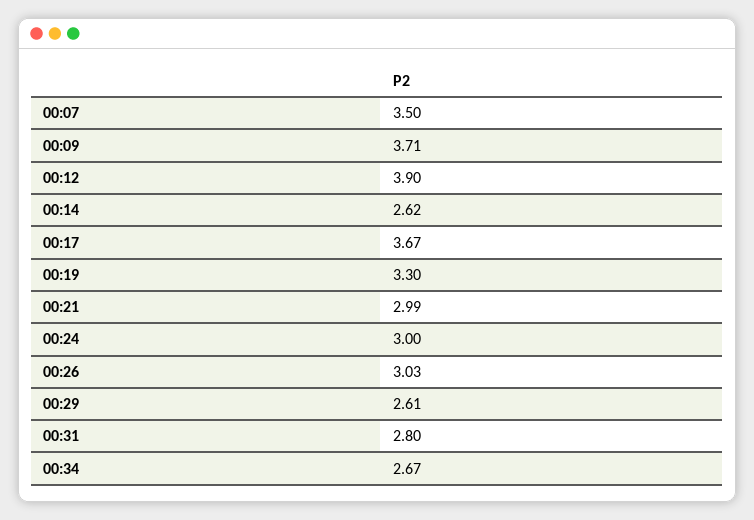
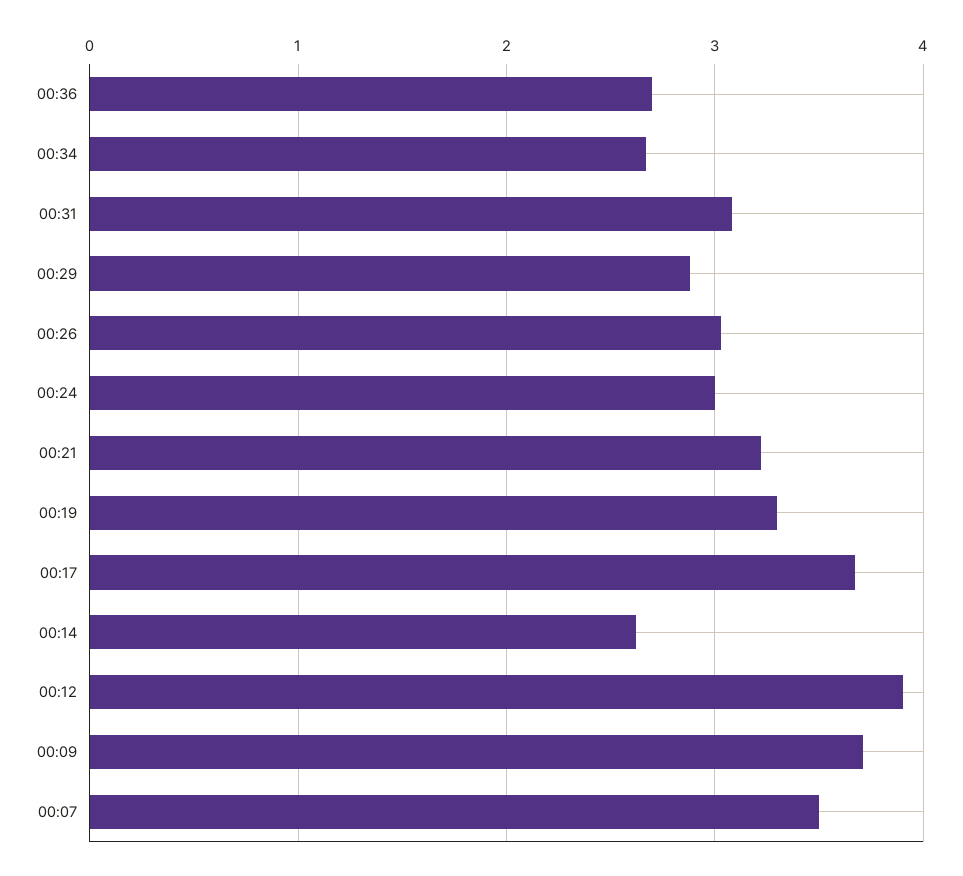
00:21: 2.99 -> 3.2
00:29: 2.61 -> 2.9
00:31: 2.8 -> 3.1
00:36: none -> 2.7

